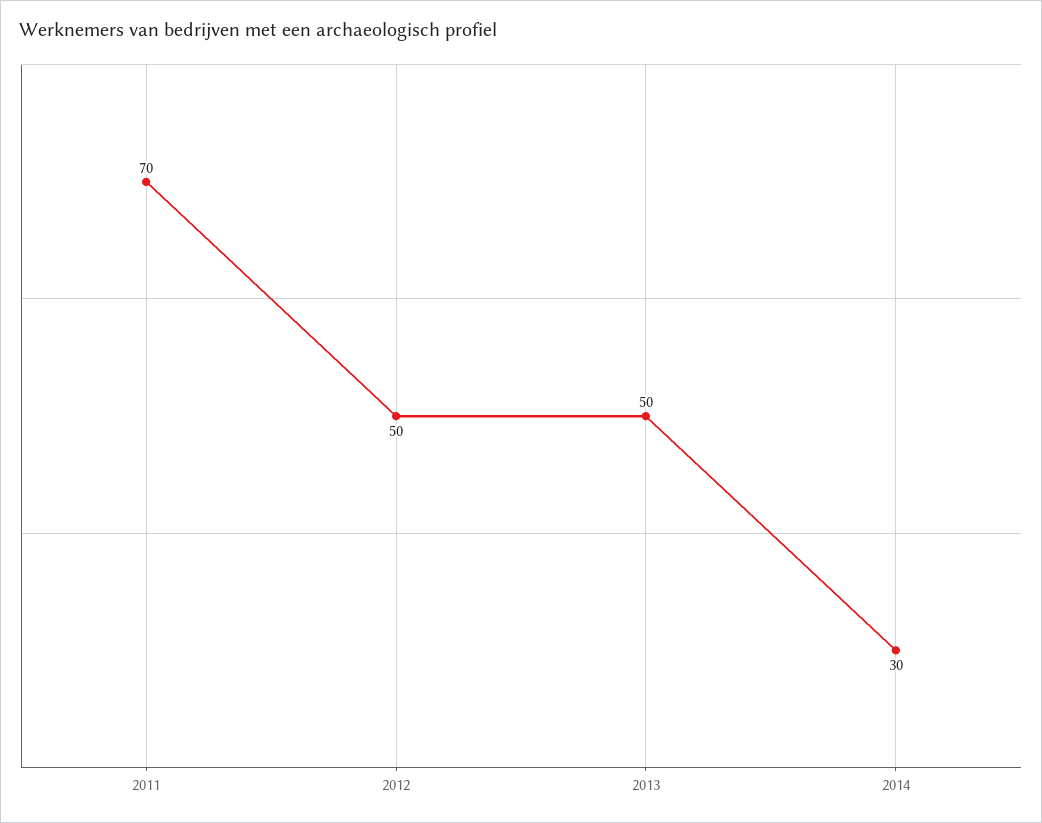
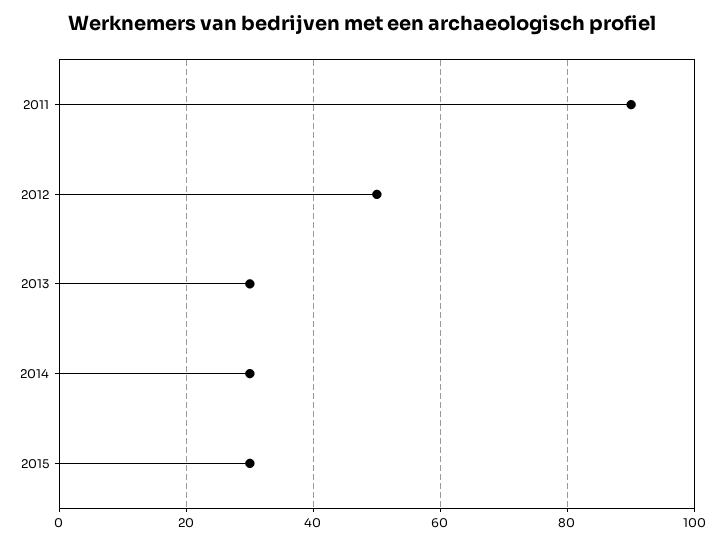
2011: 70 -> 90
2013: 50 -> 30
2015: none -> 30

